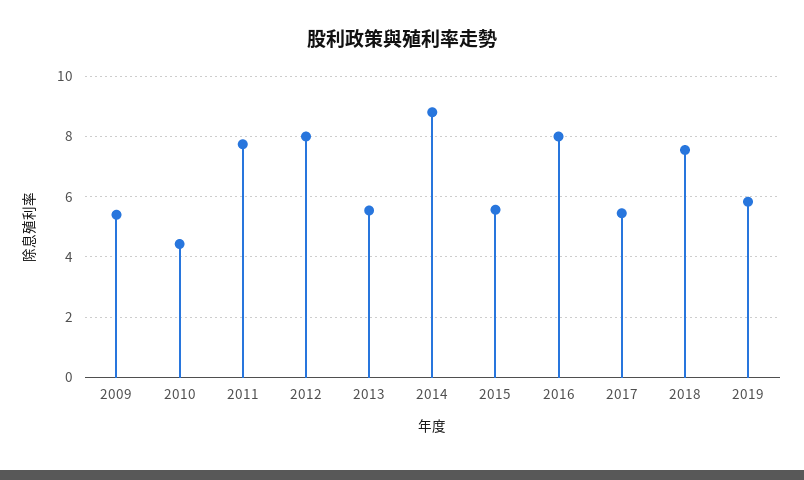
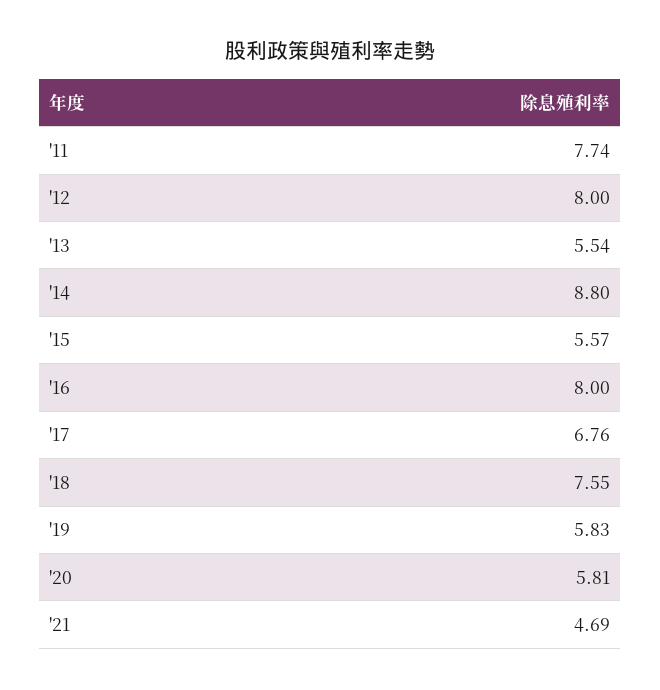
2009: 5.4 -> none
2010: 4.4 -> none
2017: 5.4 -> 6.76
'20: none -> 5.81
'21: none -> 4.69

